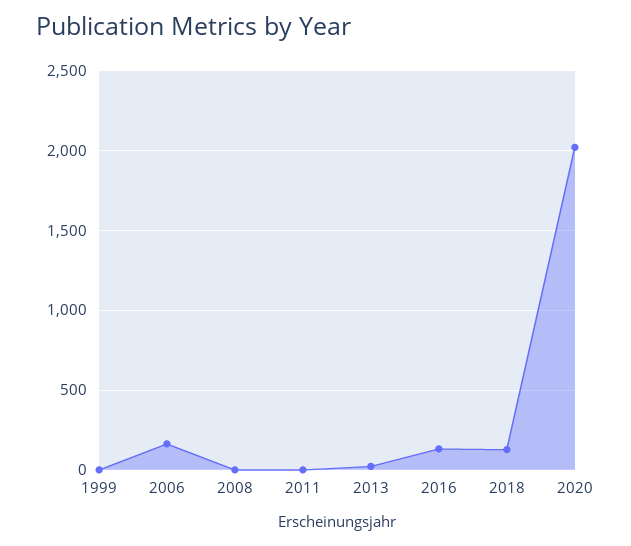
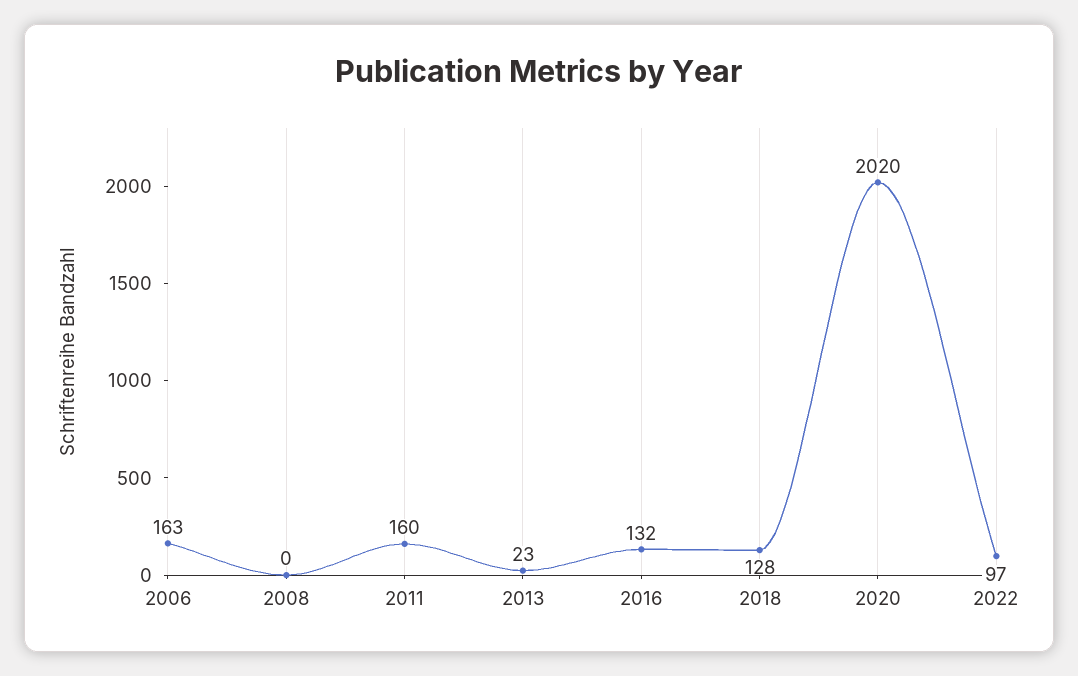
1999: 0 -> none
2011: 0 -> 160
2022: none -> 97

